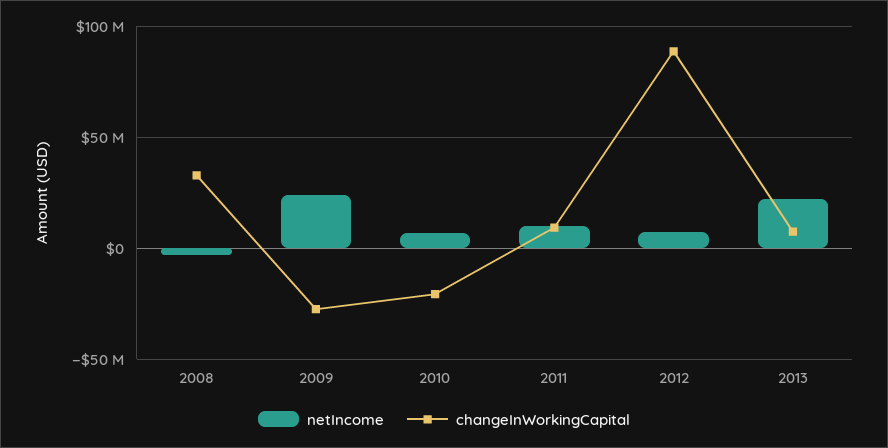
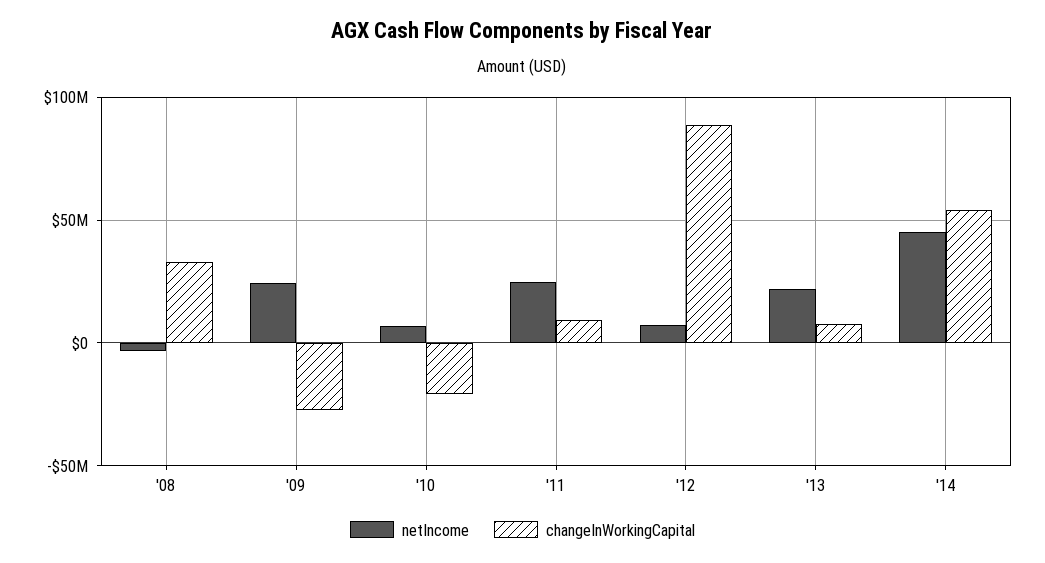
netIncome, 2011: 10000000 -> 25000000
netIncome, '14: none -> 45000000
changeInWorkingCapital, '14: none -> 55000000

